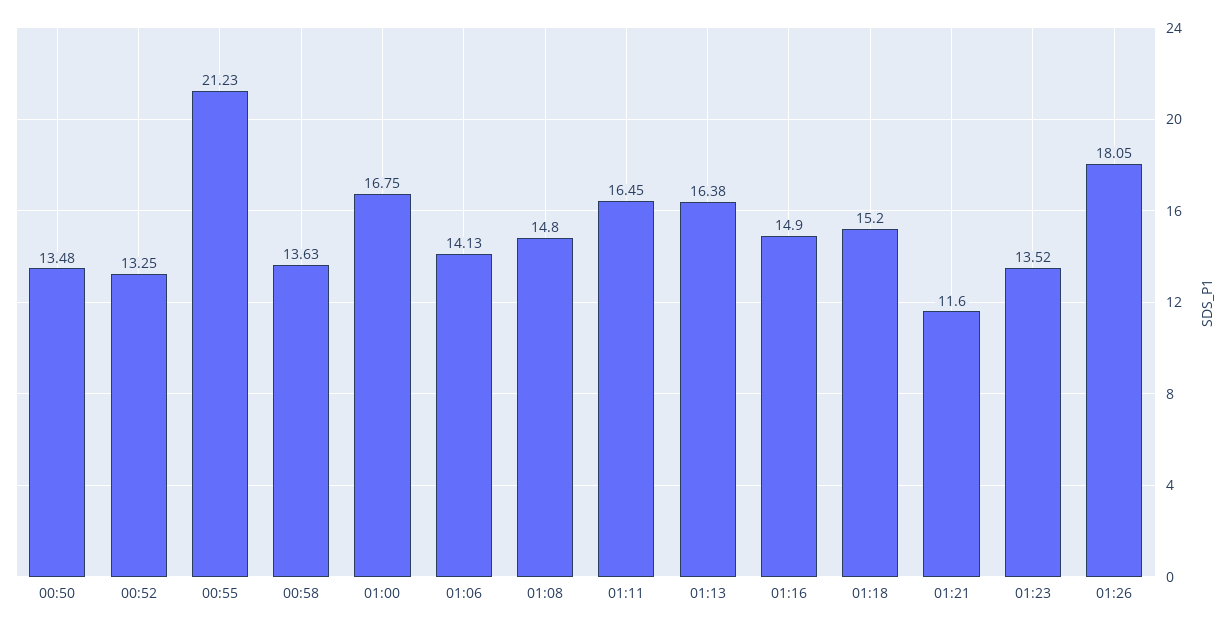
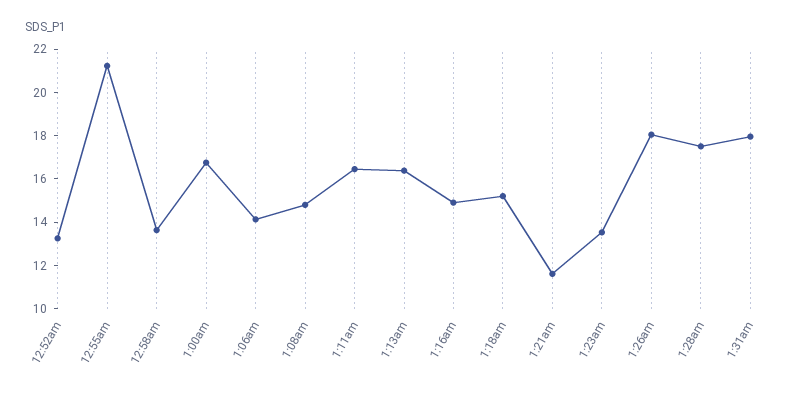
00:50: 13.48 -> none
1:28am: none -> 17.5
1:31am: none -> 18

